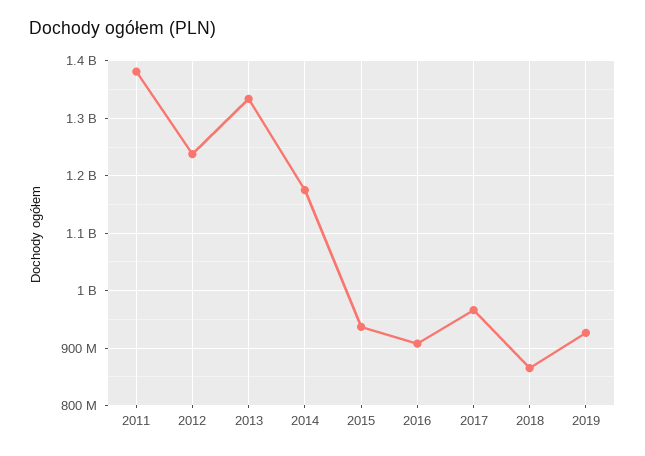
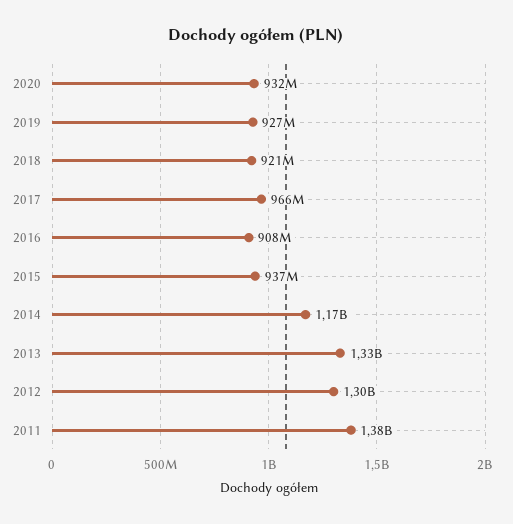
2012: 1240000000 -> 1300000000
2018: 860000000 -> 921000000
2020: none -> 932000000

